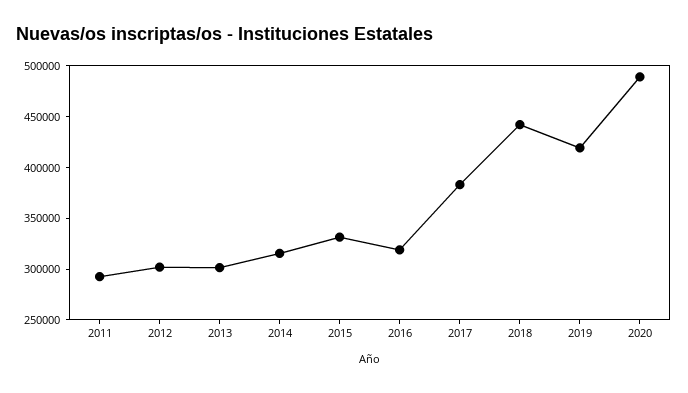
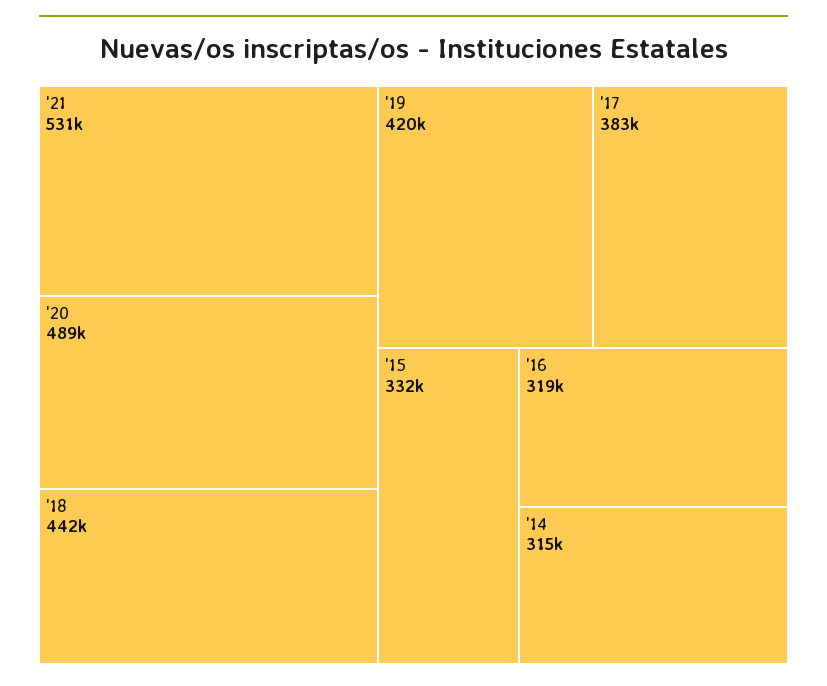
2011: 290000 -> none
2012: 300000 -> none
2013: 300000 -> none
'21: none -> 531000

